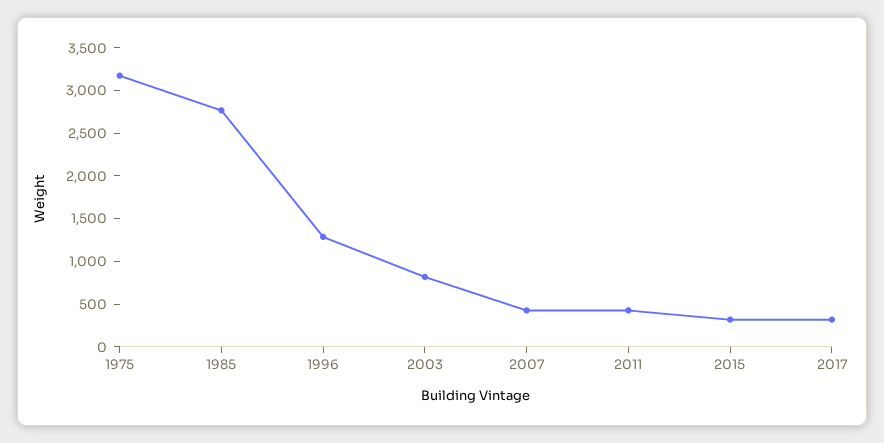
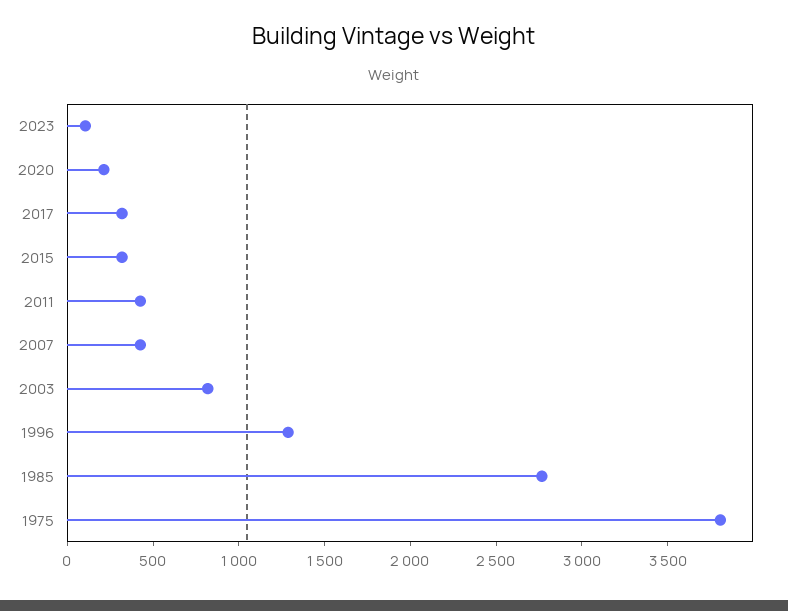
1975: 3200 -> 3800
2023: none -> 100
2020: none -> 200

